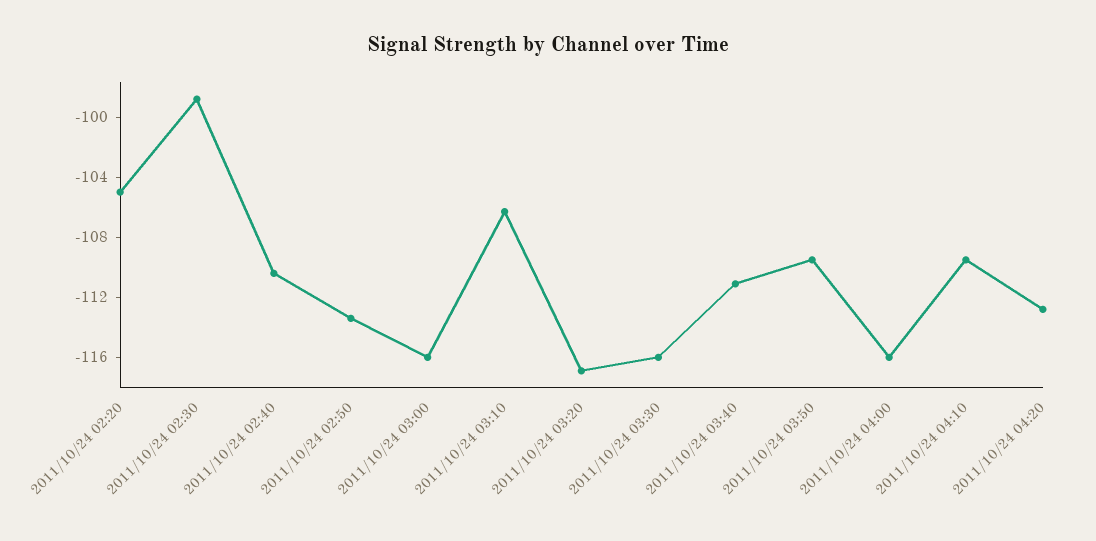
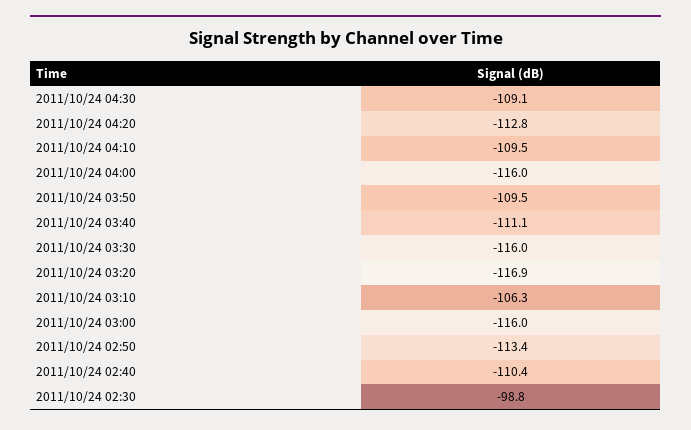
2011/10/24 02:20: -105 -> none
2011/10/24 04:30: none -> -109.1

